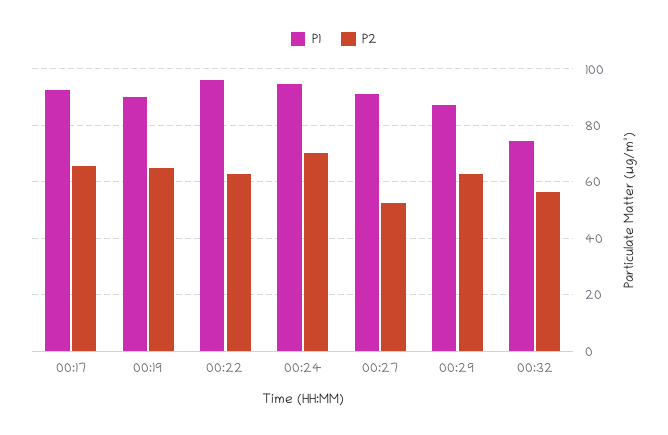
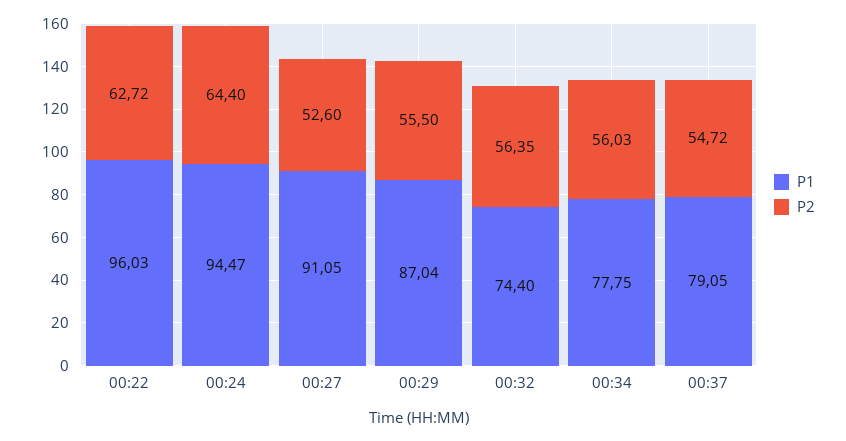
P1, 00:17: 92.5 -> none
P2, 00:17: 65 -> none
P1, 00:19: 90 -> none
P2, 00:19: 65 -> none
P2, 00:24: 70 -> 64.4
P2, 00:29: 62.5 -> 55.5
P1, 00:34: none -> 77.75
P2, 00:34: none -> 56.03
P1, 00:37: none -> 79.05
P2, 00:37: none -> 54.72

